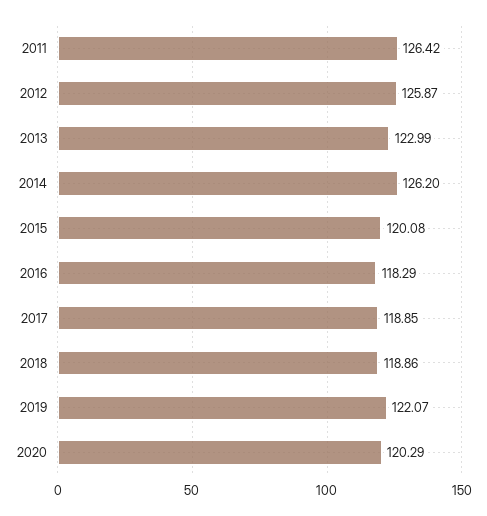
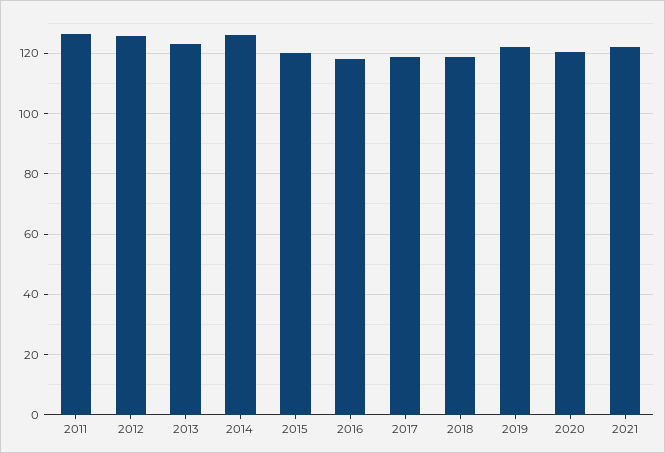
2021: none -> 122

